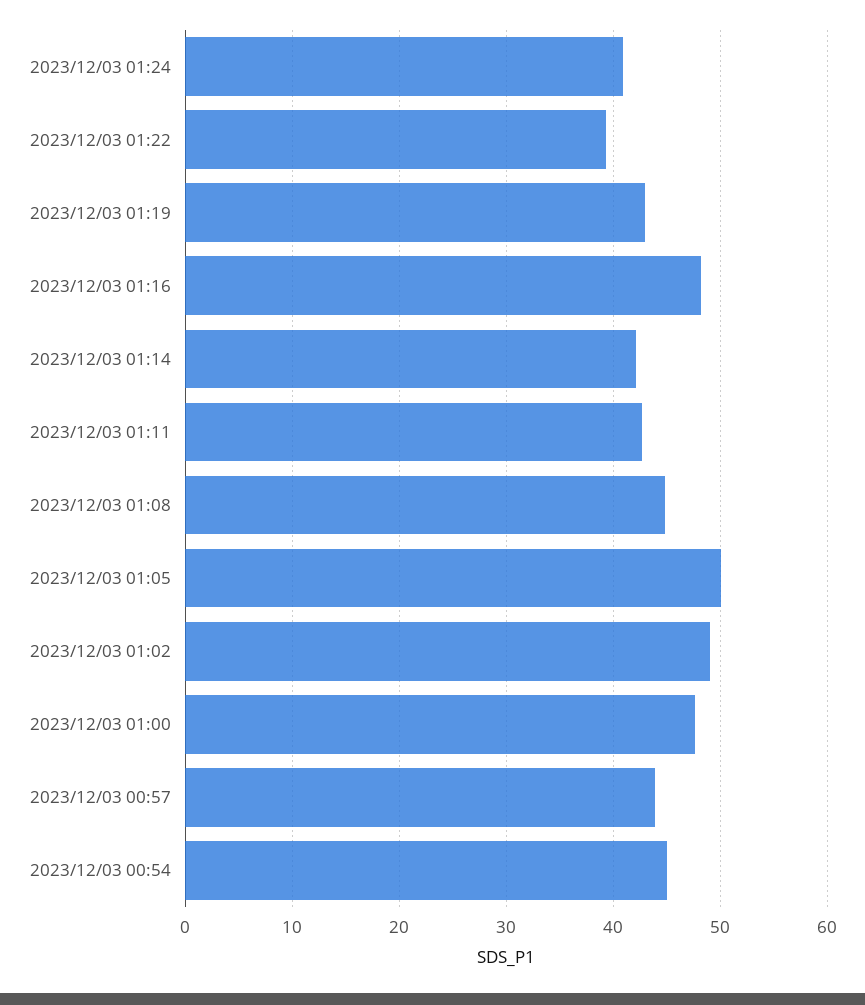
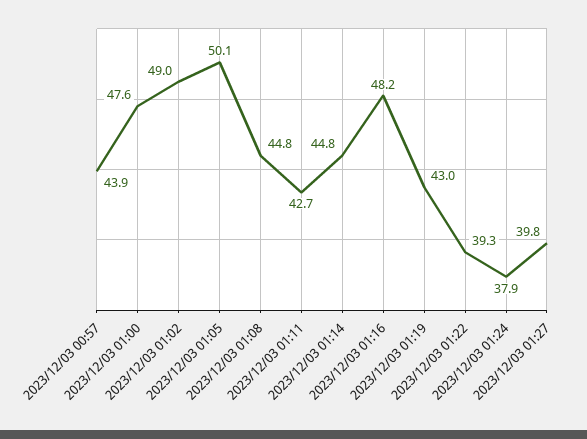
2023/12/03 01:24: 41 -> 37.9
2023/12/03 01:14: 42 -> 44.8
2023/12/03 00:54: 45 -> none
2023/12/03 01:27: none -> 39.8

